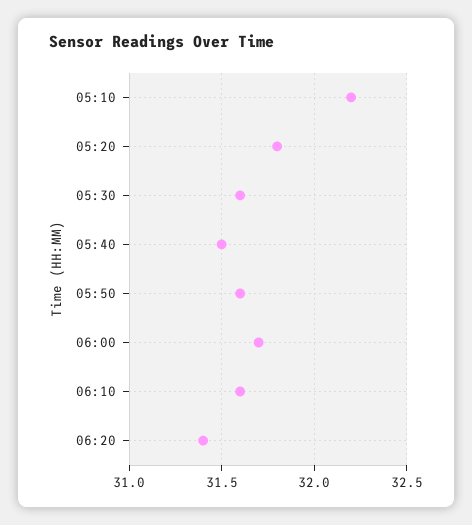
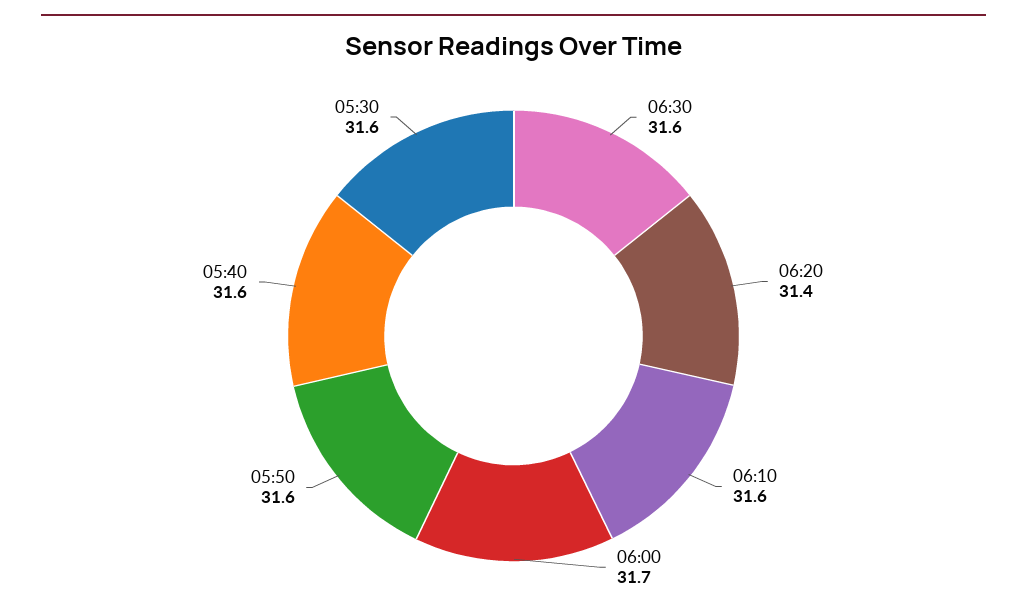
05:10: 32.2 -> none
05:20: 31.8 -> none
05:40: 31.5 -> 31.6
06:30: none -> 31.6

